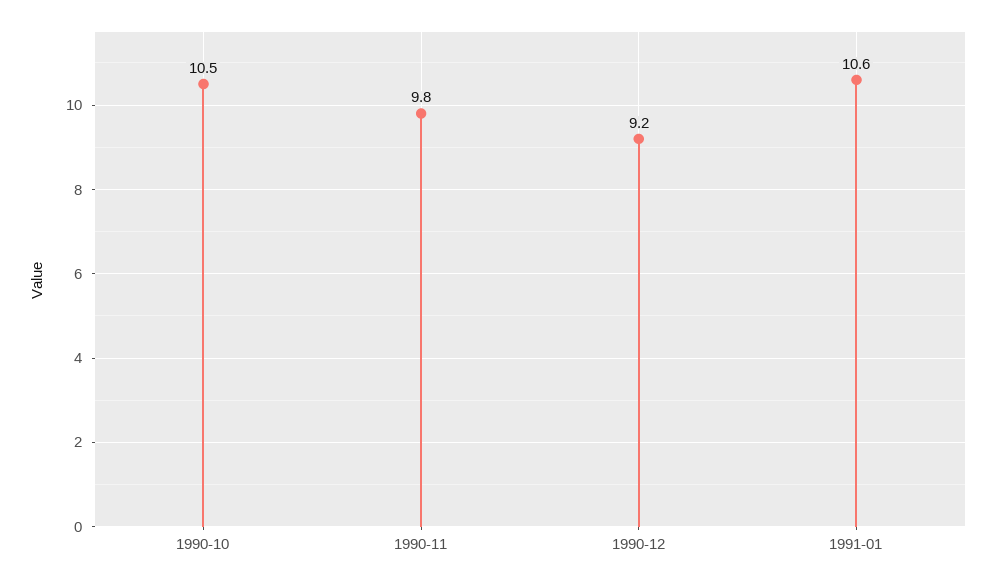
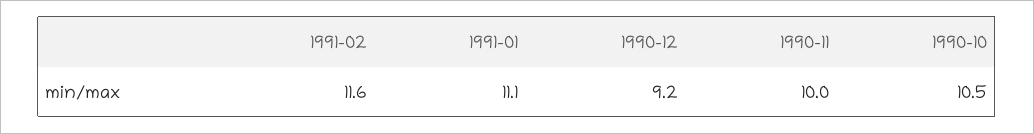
1990-11: 9.8 -> 10
1991-01: 10.6 -> 11.1
1991-02: none -> 11.6

